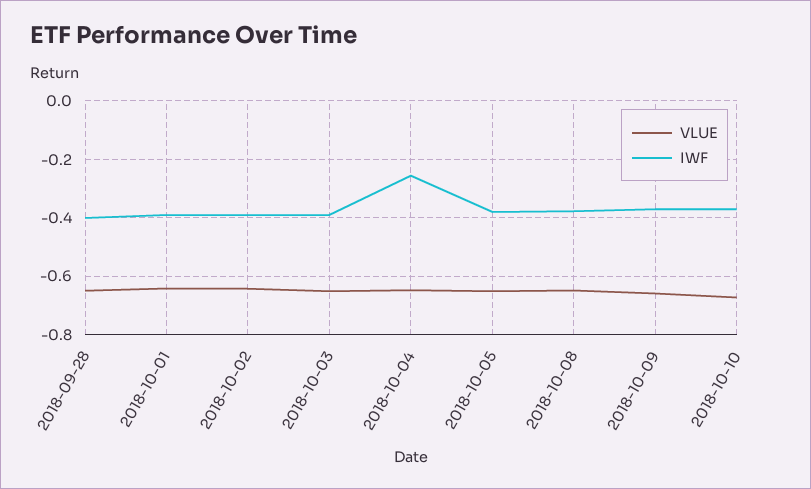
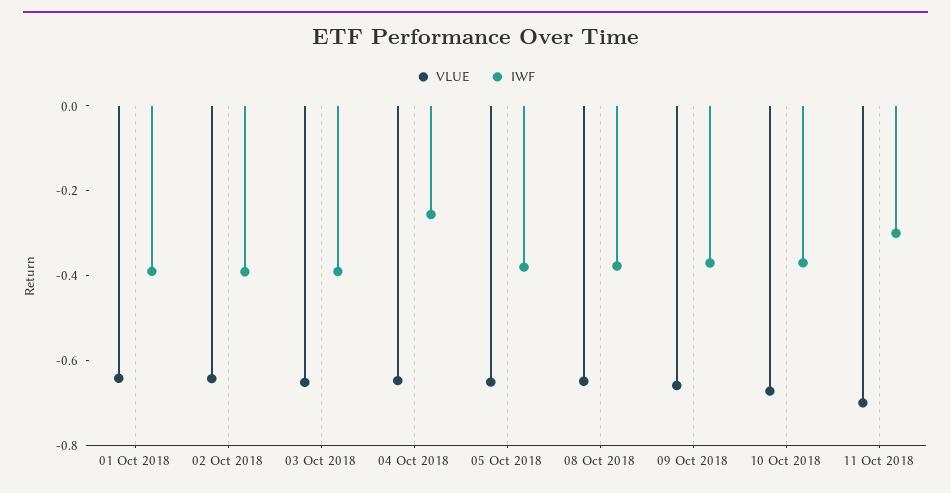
VLUE, 2018-09-28: -0.65 -> none
IWF, 2018-09-28: -0.4 -> none
VLUE, 11 Oct 2018: none -> -0.7
IWF, 11 Oct 2018: none -> -0.3

